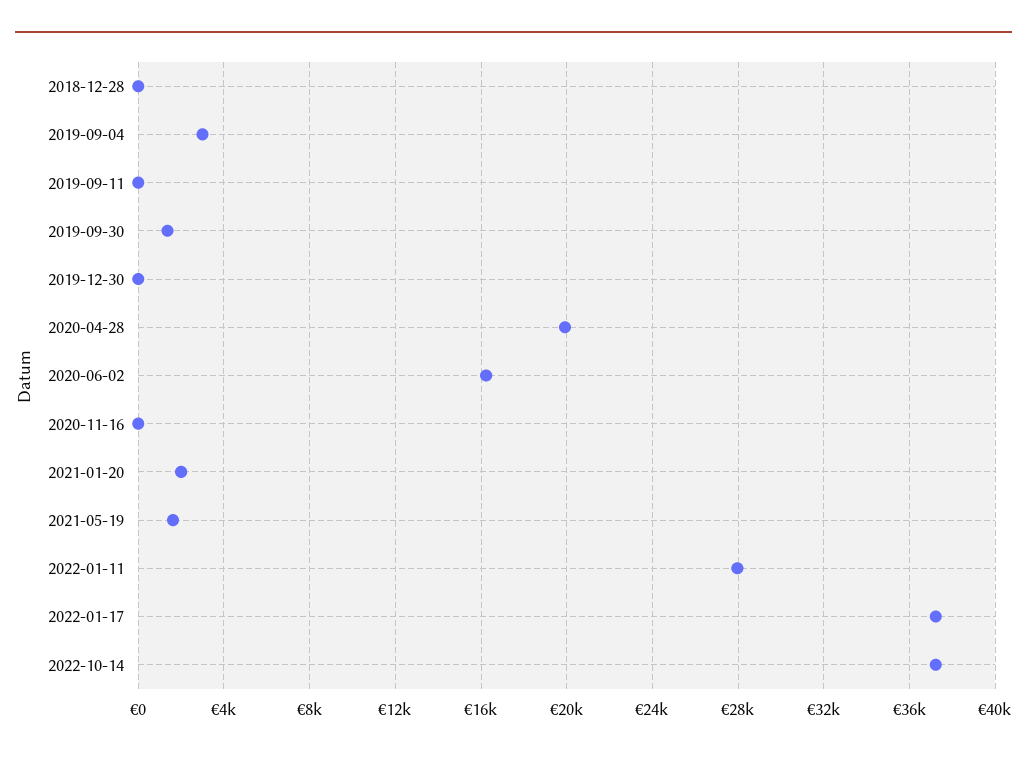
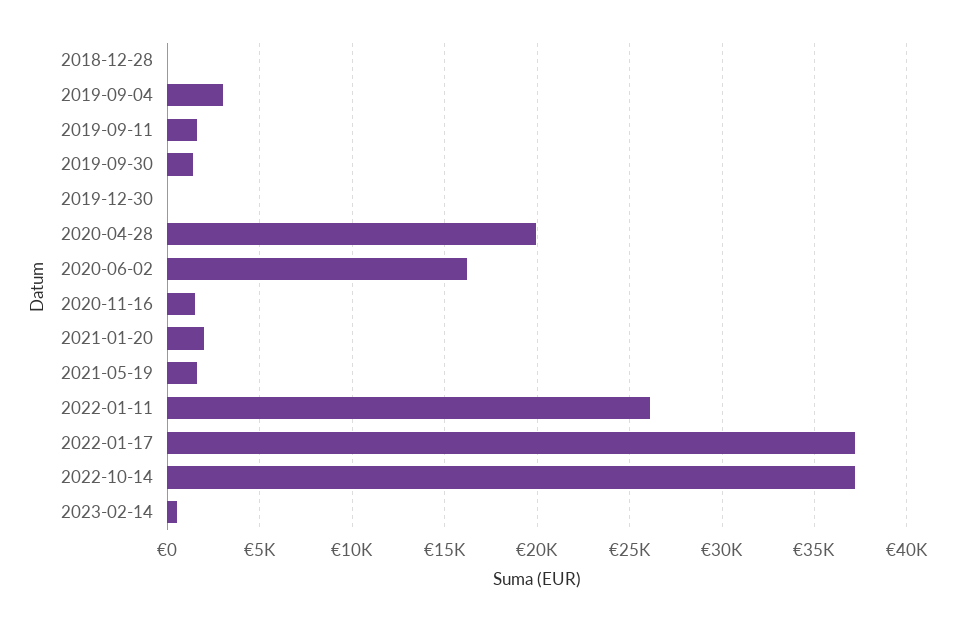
2019-09-11: 0 -> 1500
2020-11-16: 0 -> 1500
2022-01-11: 28000 -> 26000
2023-02-14: none -> 500

